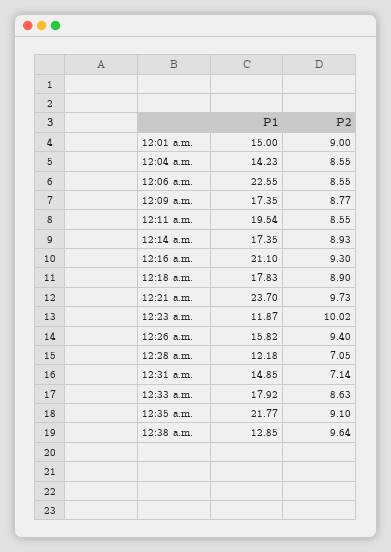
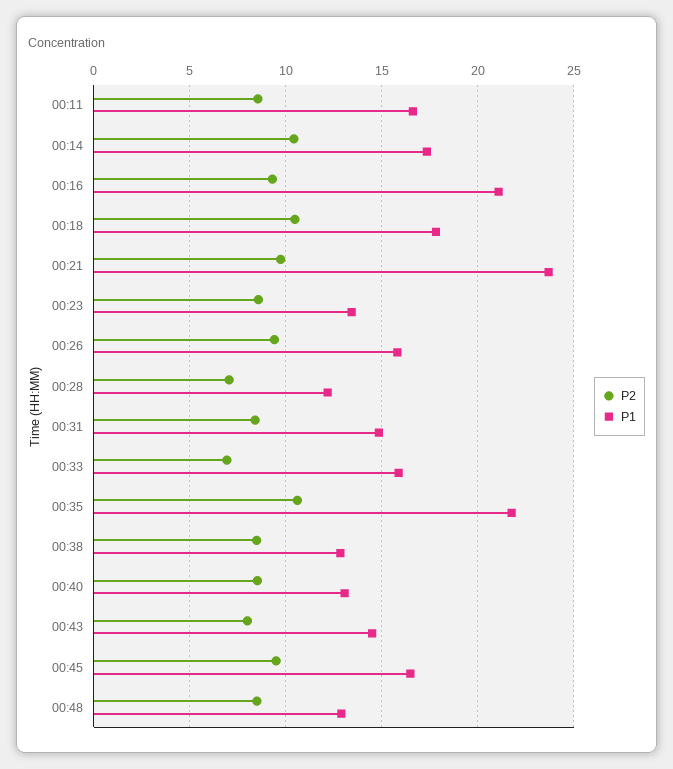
P1, 12:01 a.m.: 15 -> none
P2, 12:01 a.m.: 9 -> none
P1, 12:04 a.m.: 14.23 -> none
P2, 12:04 a.m.: 8.55 -> none
P1, 12:06 a.m.: 22.55 -> none
P2, 12:06 a.m.: 8.55 -> none
P1, 12:09 a.m.: 17.35 -> none
P2, 12:09 a.m.: 8.77 -> none
P1, 12:11 a.m.: 19.54 -> 16.5
P2, 12:14 a.m.: 8.93 -> 10.5
P2, 12:18 a.m.: 8.9 -> 10.5
P1, 12:23 a.m.: 11.87 -> 13.5
P2, 12:23 a.m.: 10.02 -> 8.5
P2, 12:31 a.m.: 7.14 -> 8.5
P1, 12:33 a.m.: 17.92 -> 16
P2, 12:33 a.m.: 8.63 -> 7
P2, 12:35 a.m.: 9.1 -> 10.5
P2, 12:38 a.m.: 9.64 -> 8.5
P2, 00:40: none -> 8.5
P1, 00:40: none -> 13
P2, 00:43: none -> 8
P1, 00:43: none -> 14.5
P2, 00:45: none -> 9.5
P1, 00:45: none -> 16.5
P2, 00:48: none -> 8.5
P1, 00:48: none -> 13

